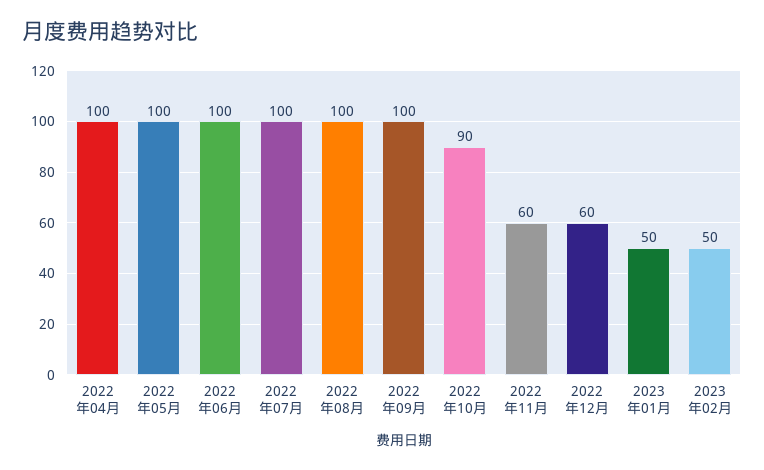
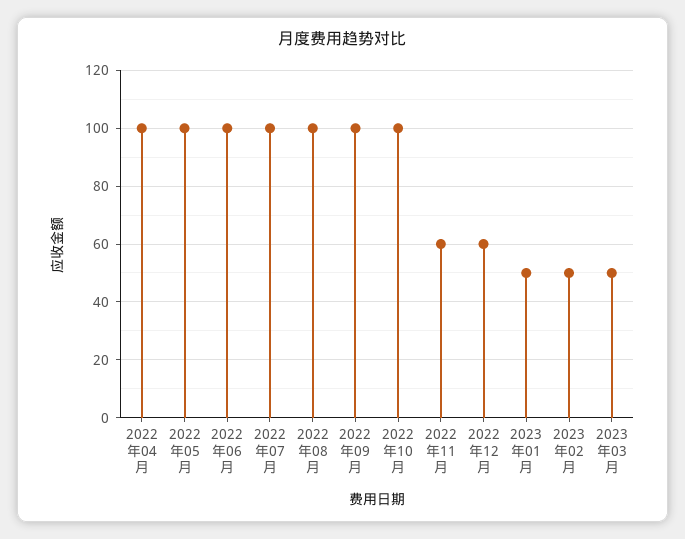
2022年10月: 90 -> 100
2023年03月: none -> 50

